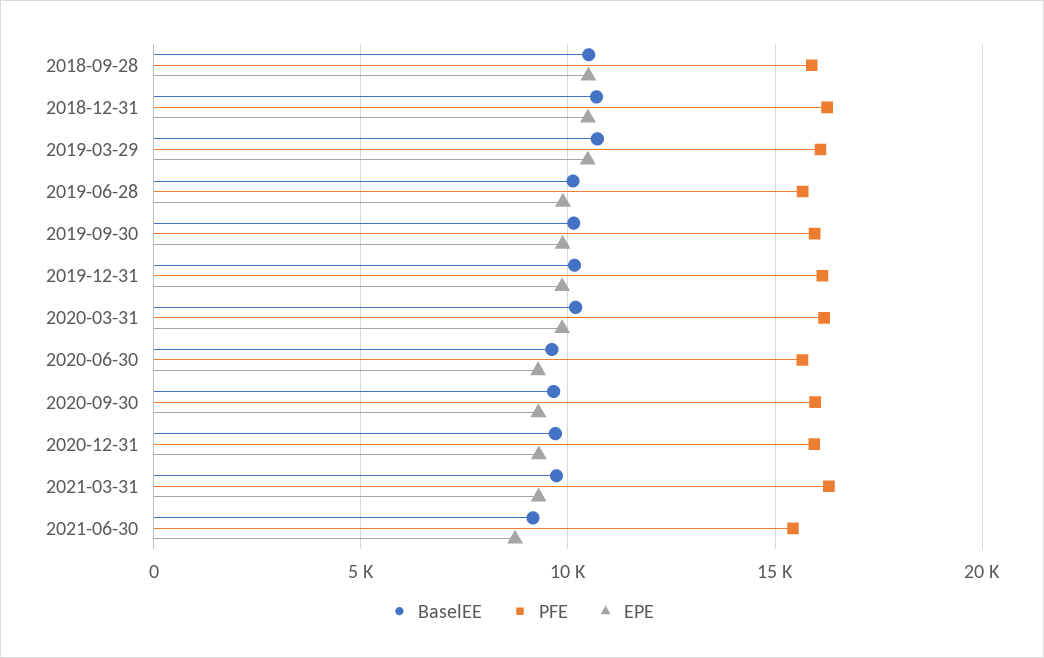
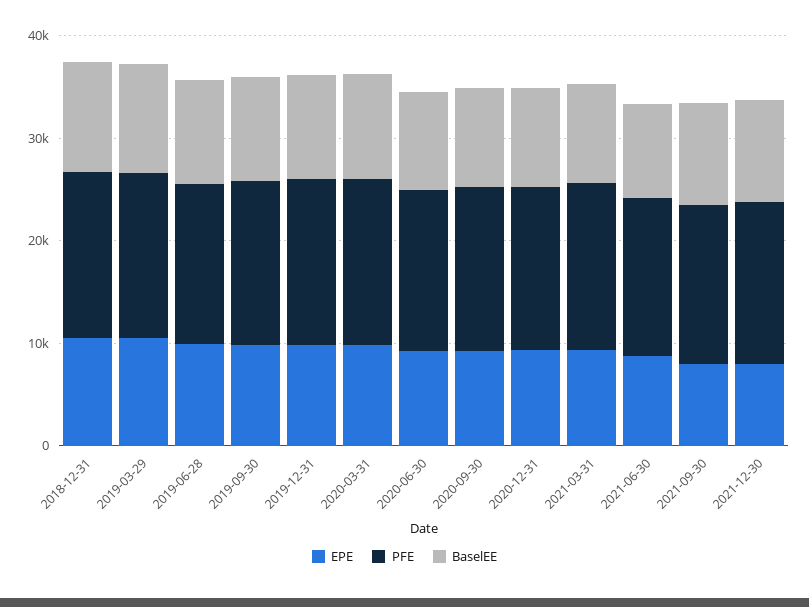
BaselEE, 2018-09-28: 10500 -> none
PFE, 2018-09-28: 16000 -> none
EPE, 2018-09-28: 10500 -> none
EPE, 2021-09-30: none -> 8000
PFE, 2021-09-30: none -> 16000
BaselEE, 2021-09-30: none -> 10000
EPE, 2021-12-30: none -> 8000
PFE, 2021-12-30: none -> 16000
BaselEE, 2021-12-30: none -> 10000

